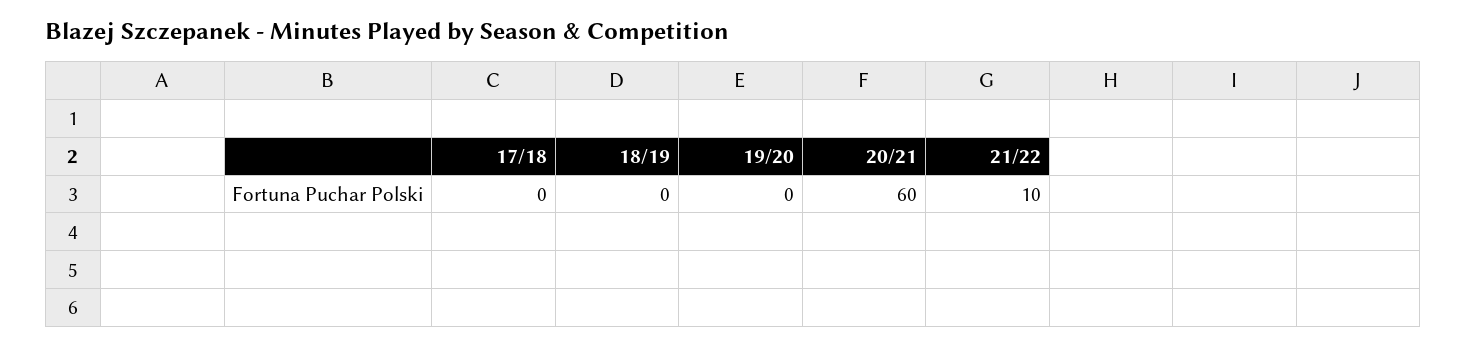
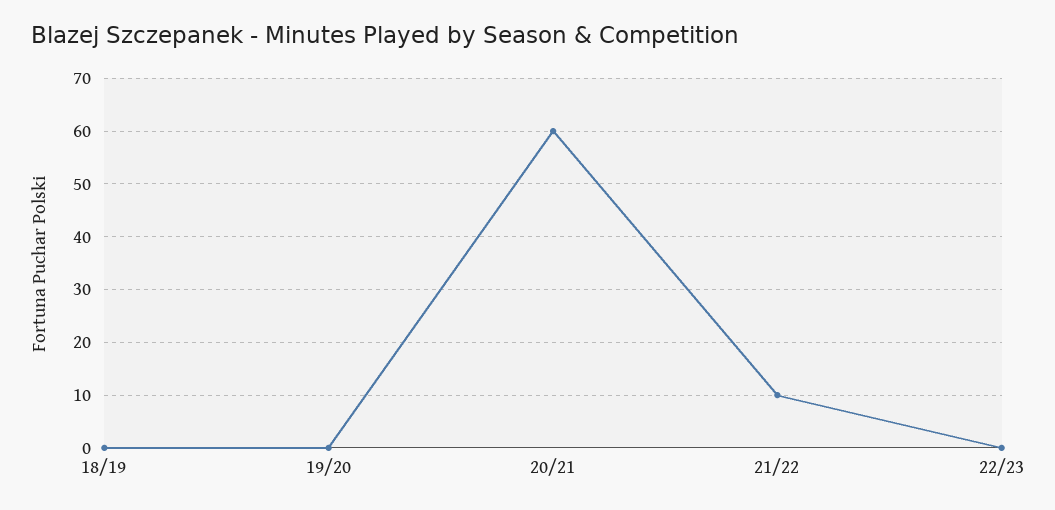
17/18: 0 -> none
22/23: none -> 0

